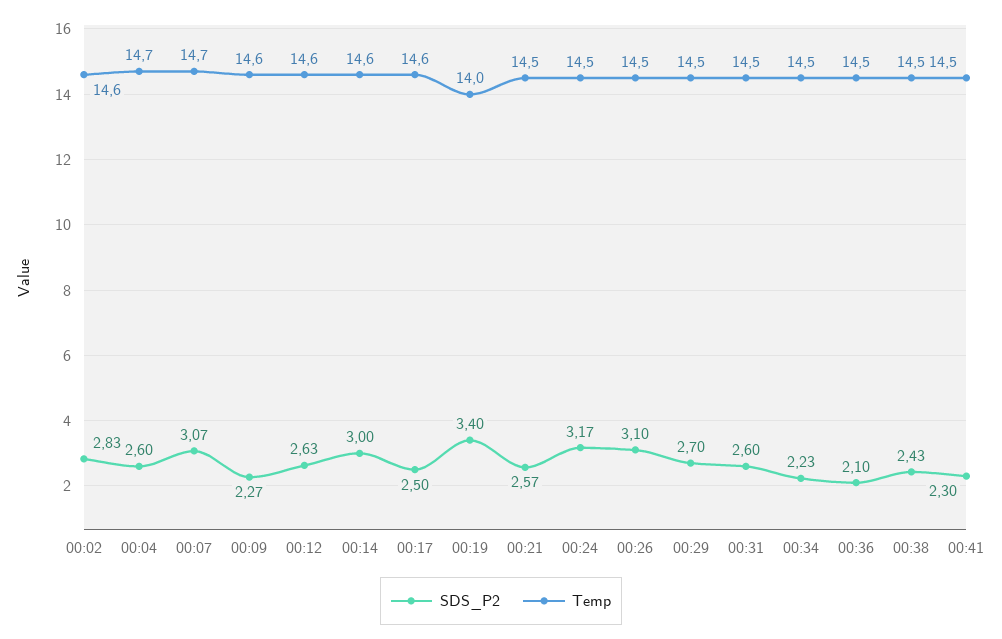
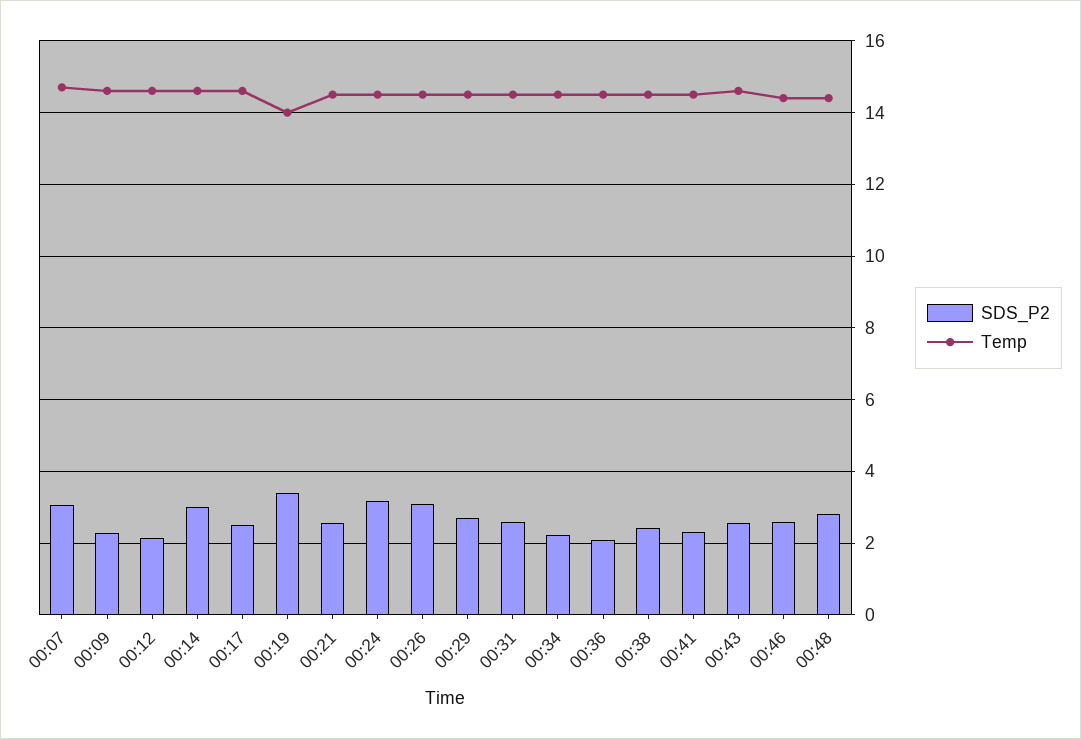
SDS_P2, 00:02: 2.83 -> none
Temp, 00:02: 14.6 -> none
SDS_P2, 00:04: 2.6 -> none
Temp, 00:04: 14.7 -> none
SDS_P2, 00:12: 2.63 -> 2.2
SDS_P2, 00:43: none -> 2.6
Temp, 00:43: none -> 14.6
SDS_P2, 00:46: none -> 2.6
Temp, 00:46: none -> 14.4
SDS_P2, 00:48: none -> 2.8
Temp, 00:48: none -> 14.4

